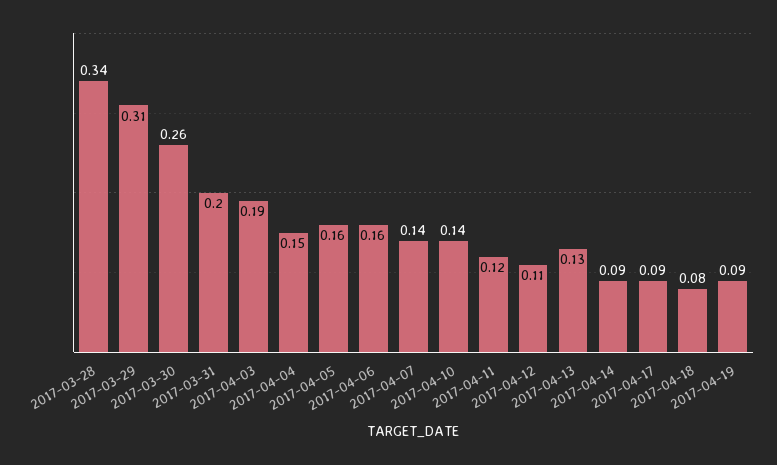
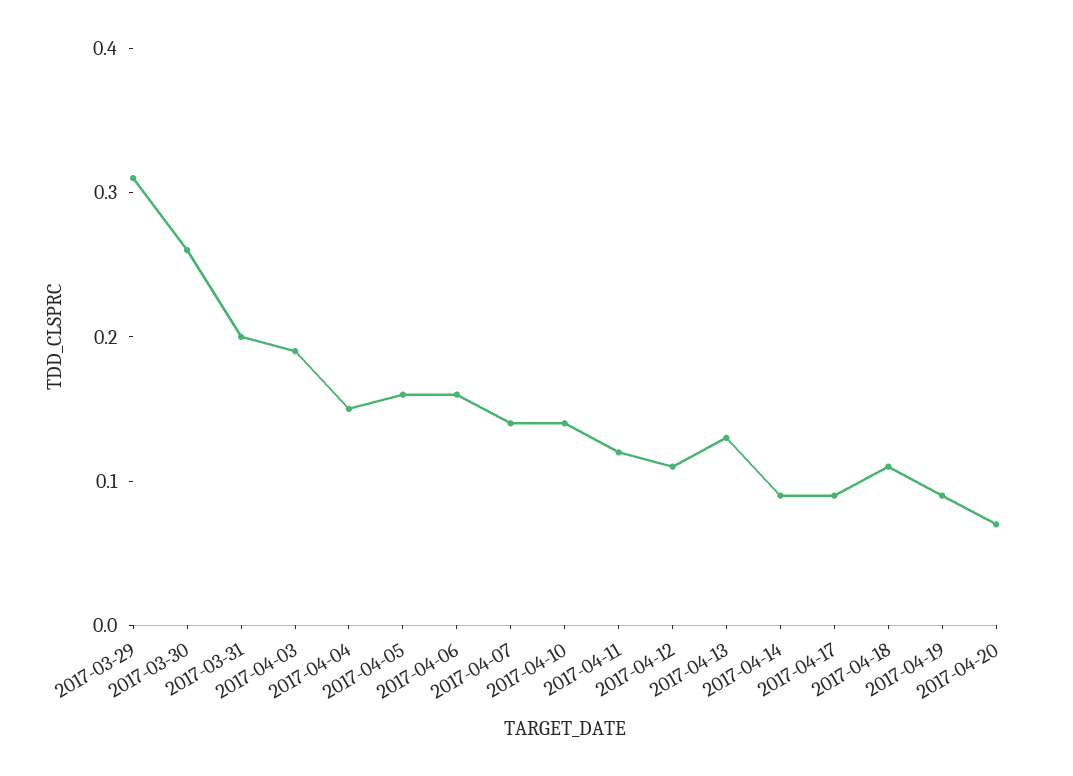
2017-03-28: 0.34 -> none
2017-04-18: 0.08 -> 0.11
2017-04-20: none -> 0.07

